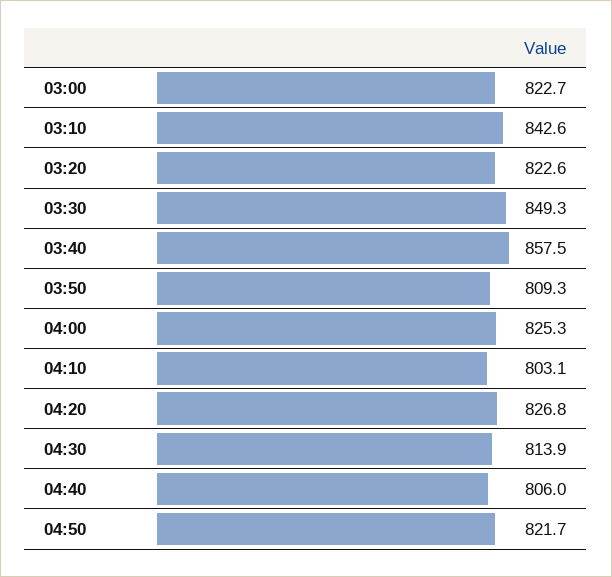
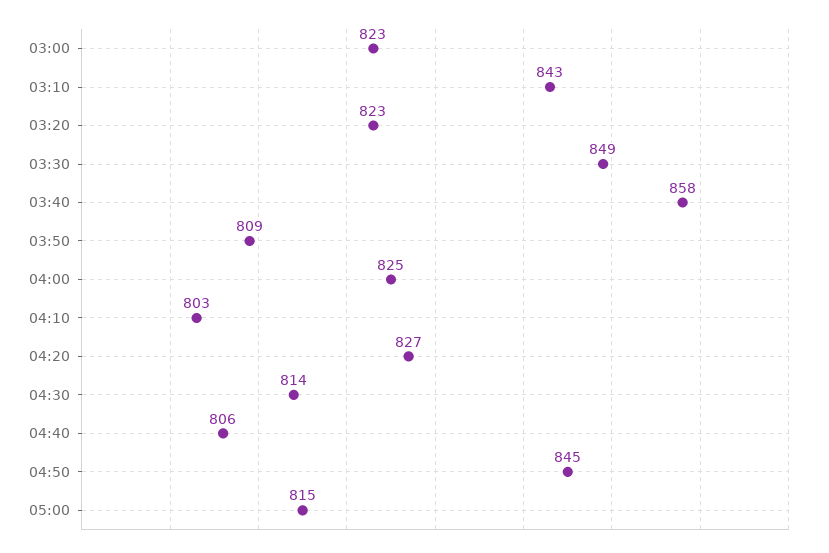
04:50: 821.7 -> 845
05:00: none -> 815

